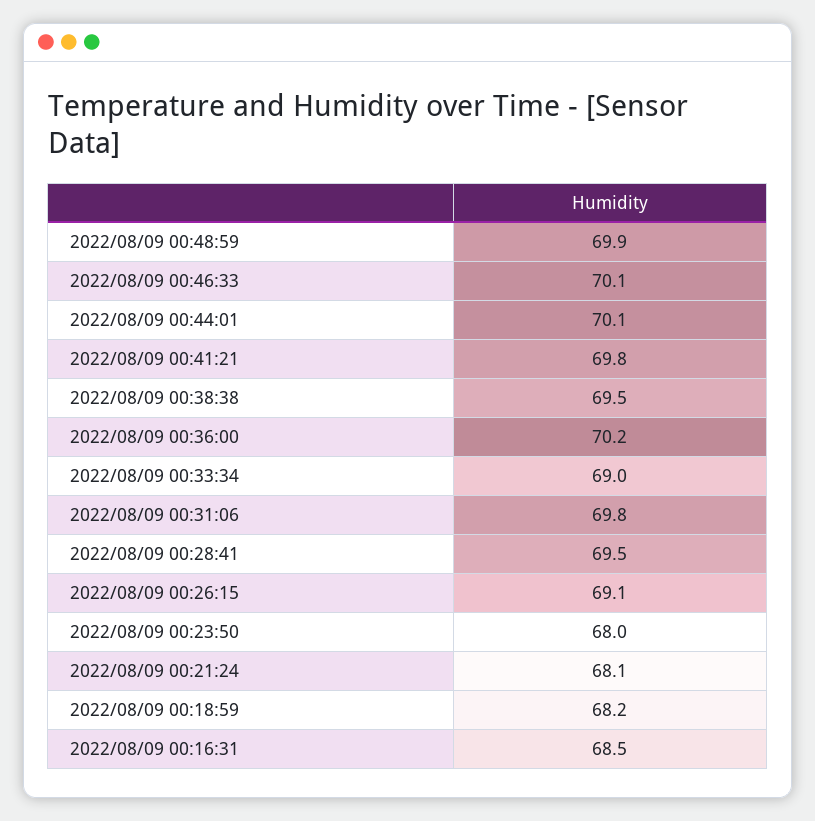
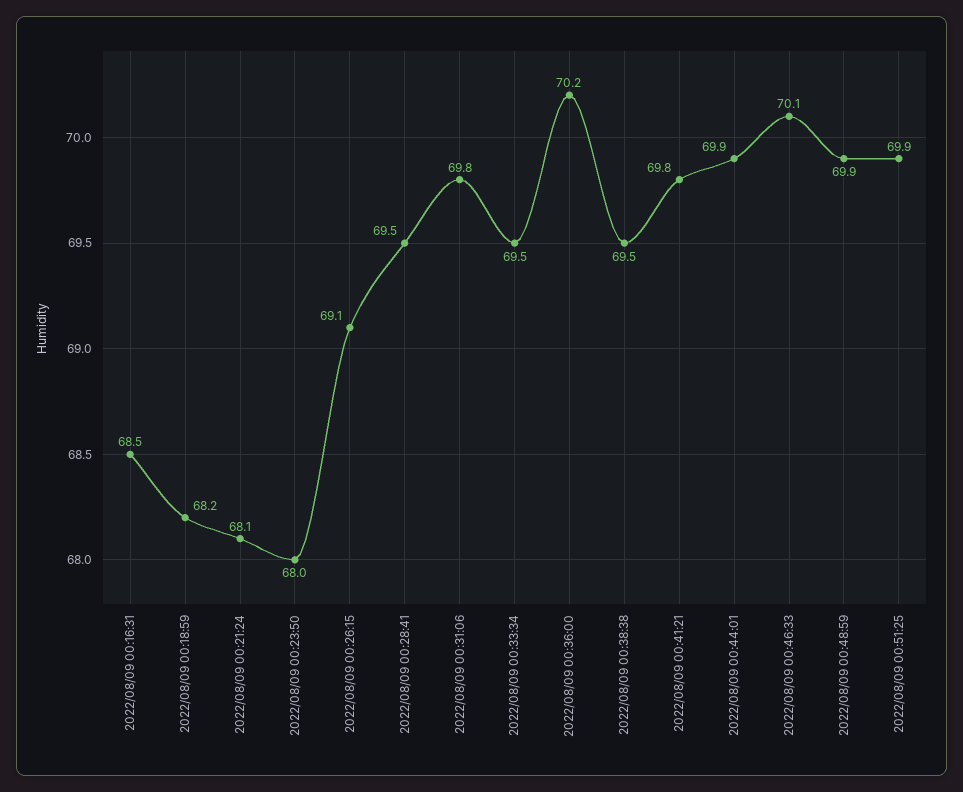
2022/08/09 00:44:01: 70.1 -> 69.9
2022/08/09 00:33:34: 69 -> 69.5
2022/08/09 00:51:25: none -> 69.9

